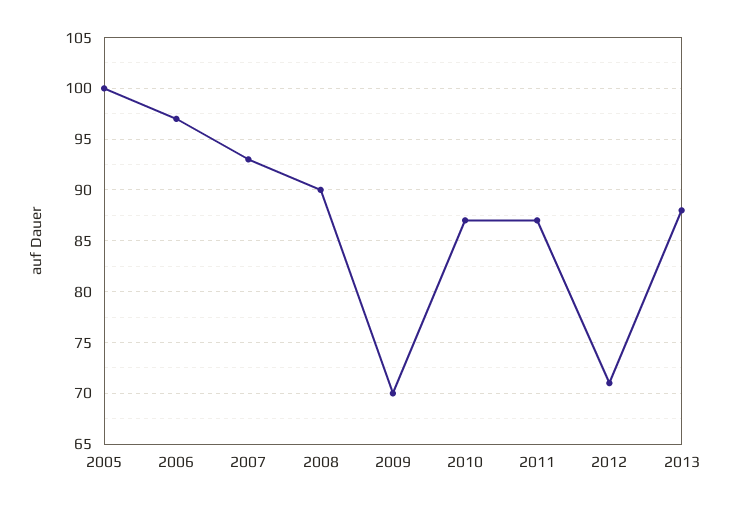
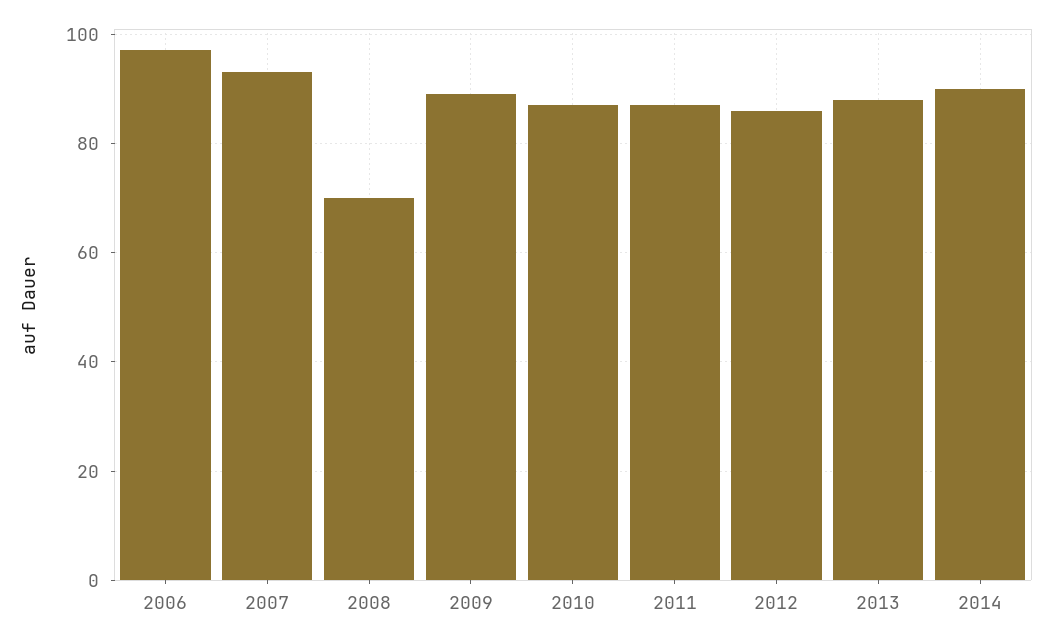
2005: 100 -> none
2008: 90 -> 70
2009: 70 -> 90
2012: 71 -> 85
2014: none -> 90

